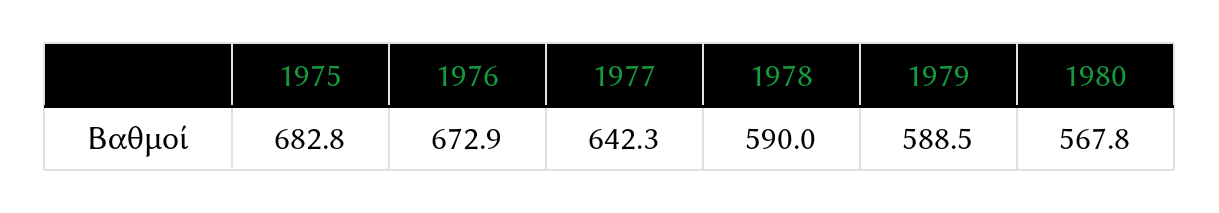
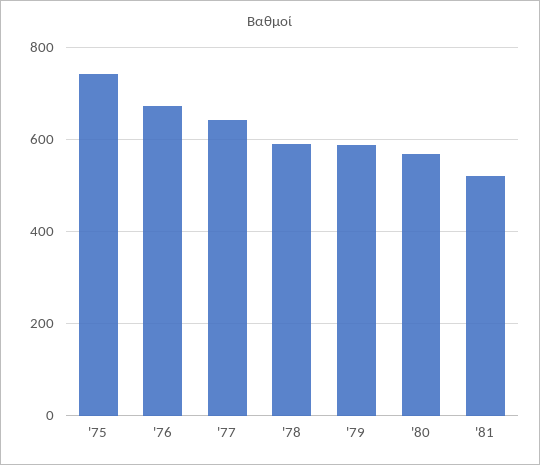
1975: 682.8 -> 740
'81: none -> 520

